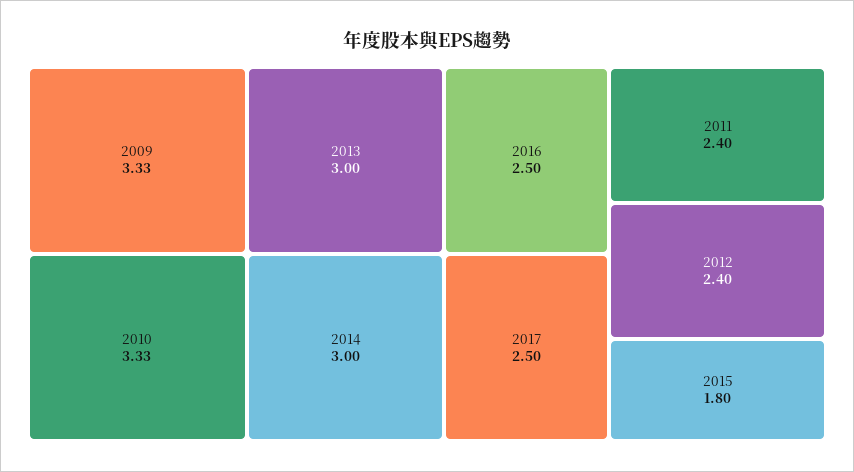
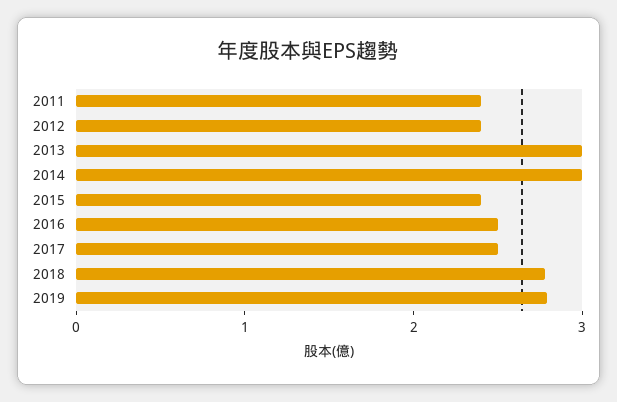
2009: 3.33 -> none
2010: 3.33 -> none
2015: 1.8 -> 2.4
2018: none -> 2.8
2019: none -> 2.8

